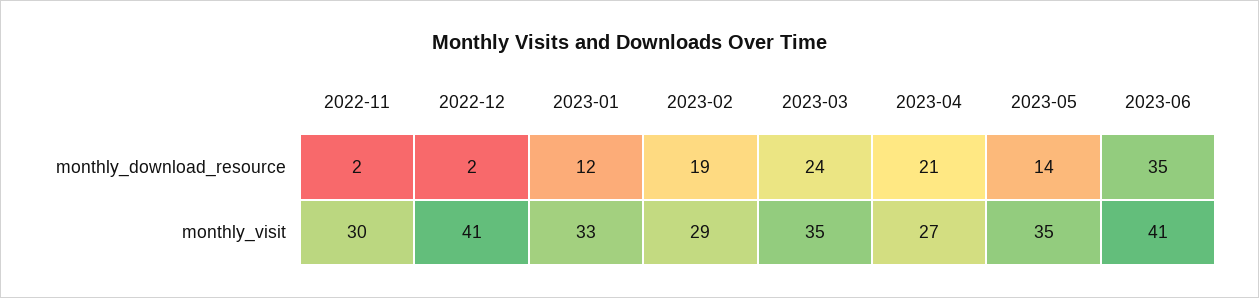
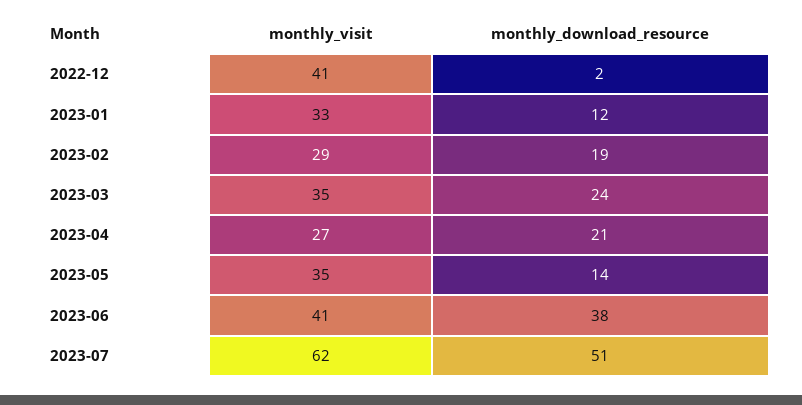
2022-11, monthly_download_resource: 2 -> none
2023-06, monthly_download_resource: 35 -> 38
2022-11, monthly_visit: 30 -> none
2023-07, monthly_visit: none -> 62
2023-07, monthly_download_resource: none -> 51

